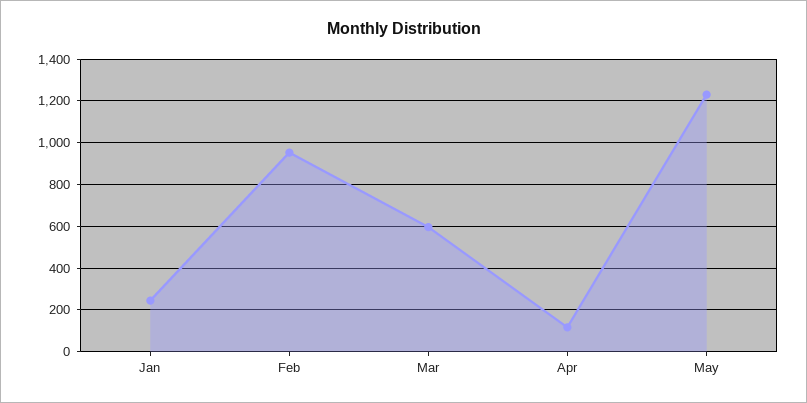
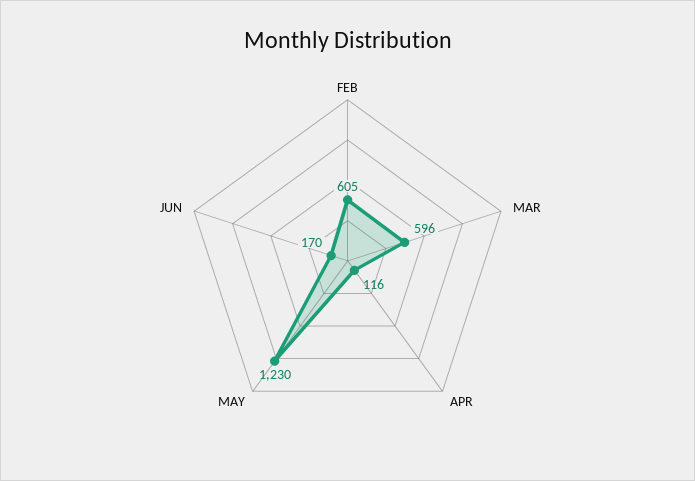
Jan: 250 -> none
Feb: 950 -> 605
JUN: none -> 170

